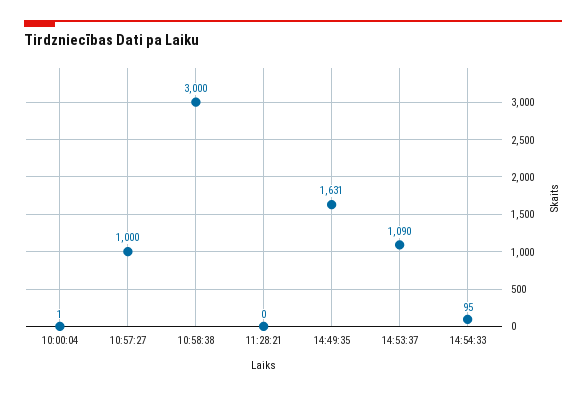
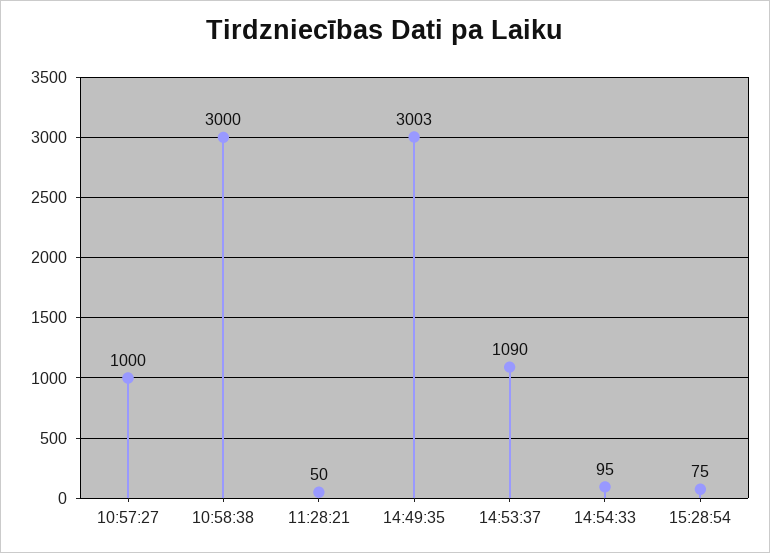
10:00:04: 1 -> none
11:28:21: 0 -> 50
14:49:35: 1631 -> 3003
15:28:54: none -> 75

